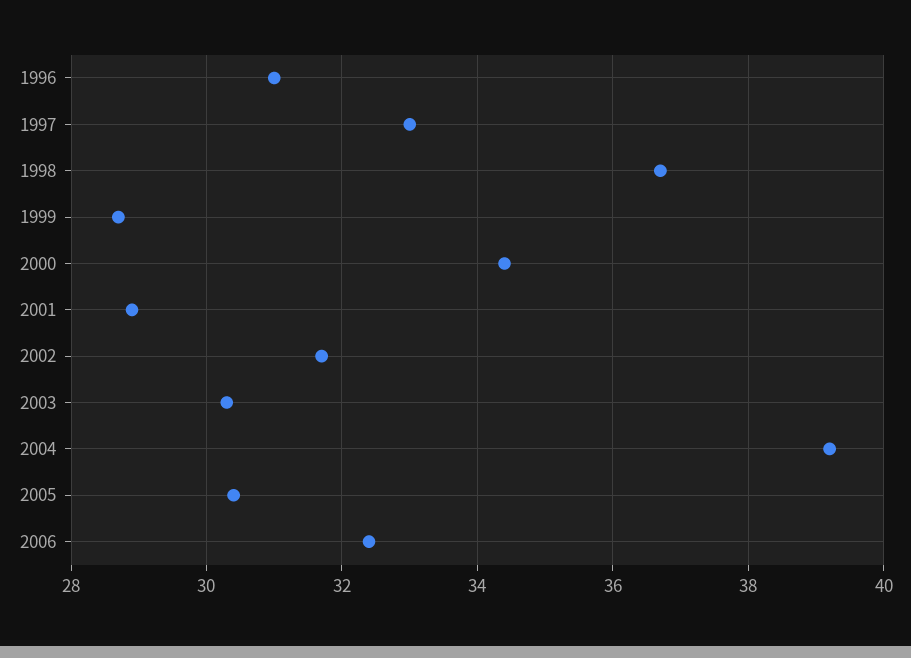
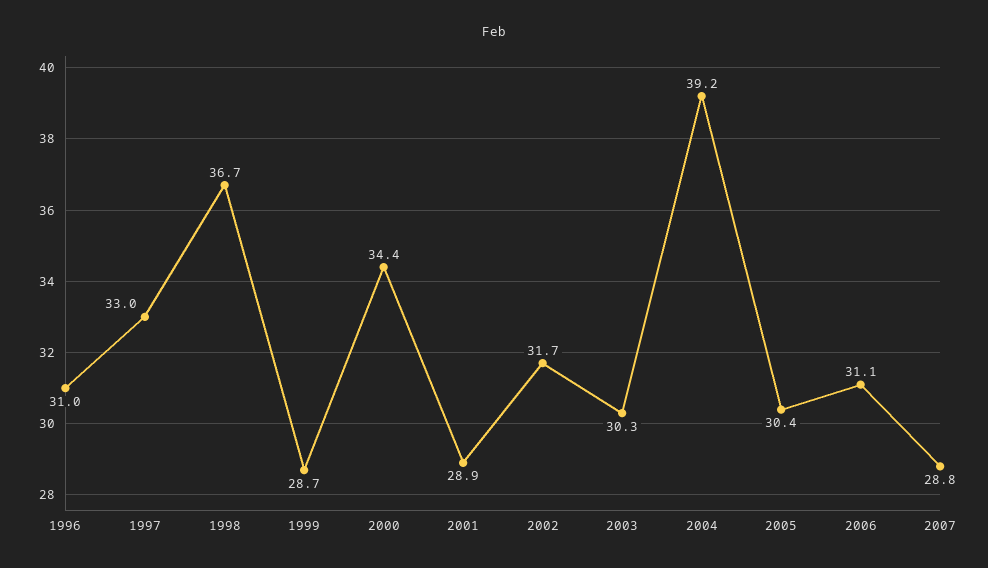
2006: 32.5 -> 31.1
2007: none -> 28.8

